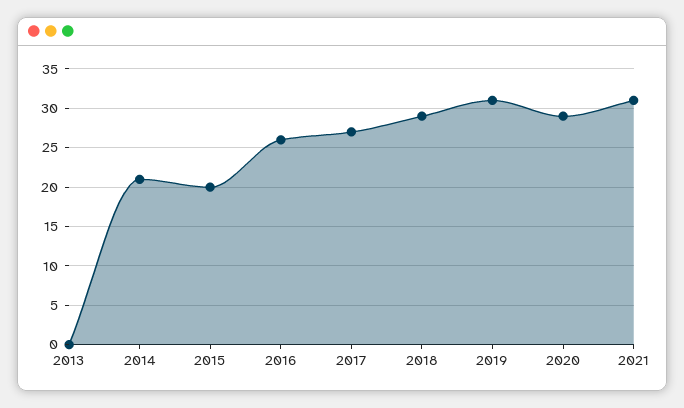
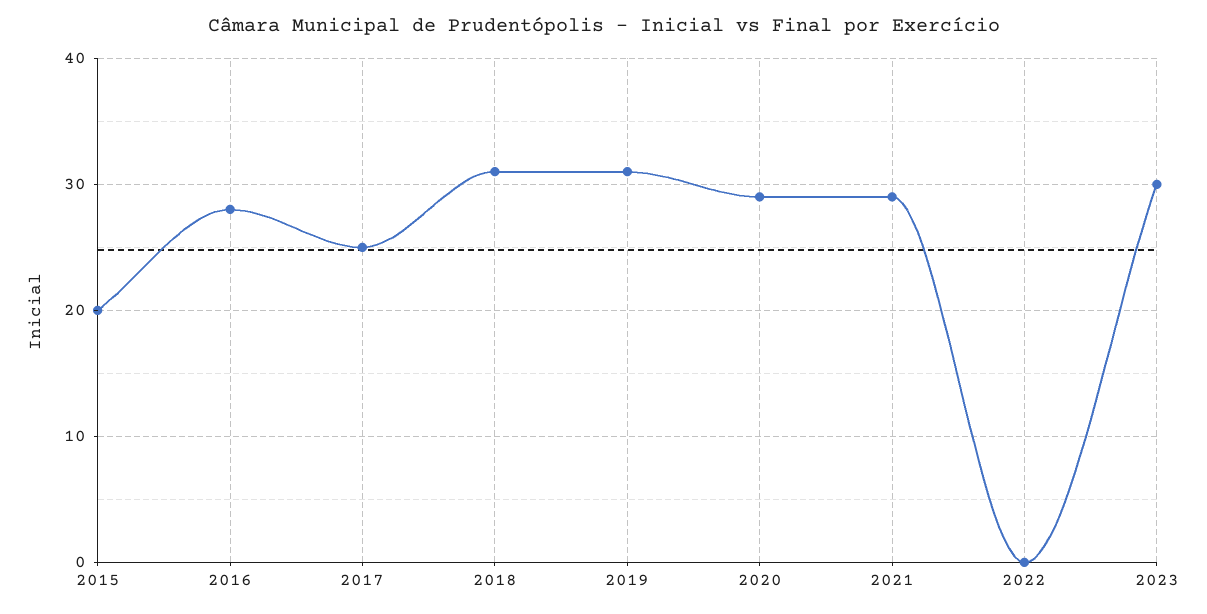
2013: 0 -> none
2014: 21 -> none
2016: 26 -> 28
2017: 27 -> 25
2018: 29 -> 31
2021: 31 -> 29
2022: none -> 0
2023: none -> 30

